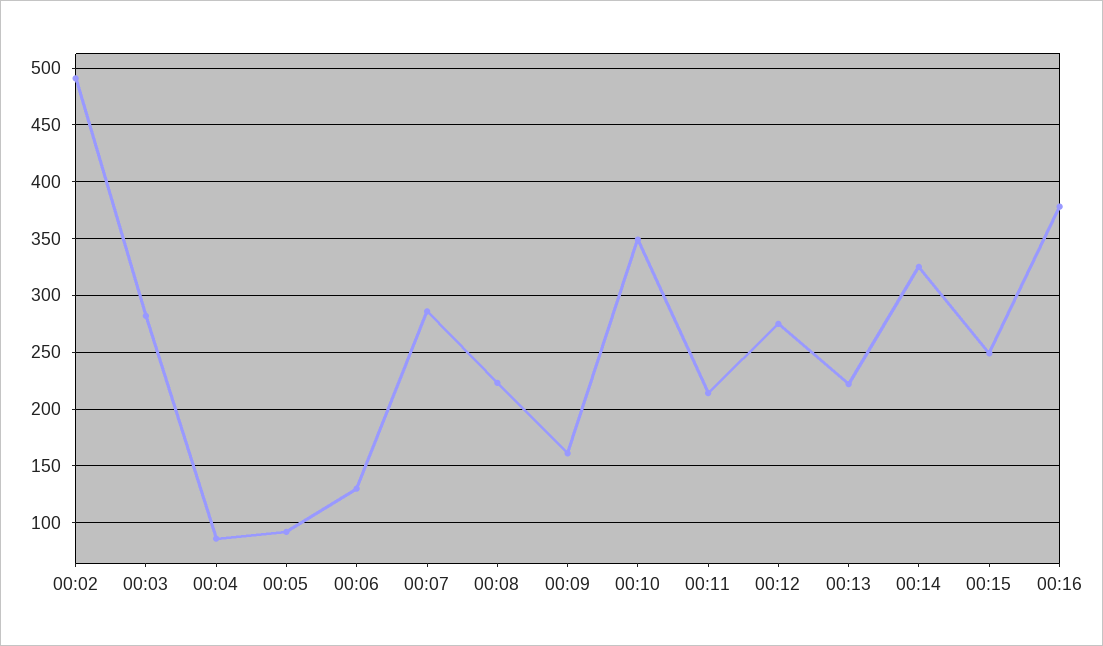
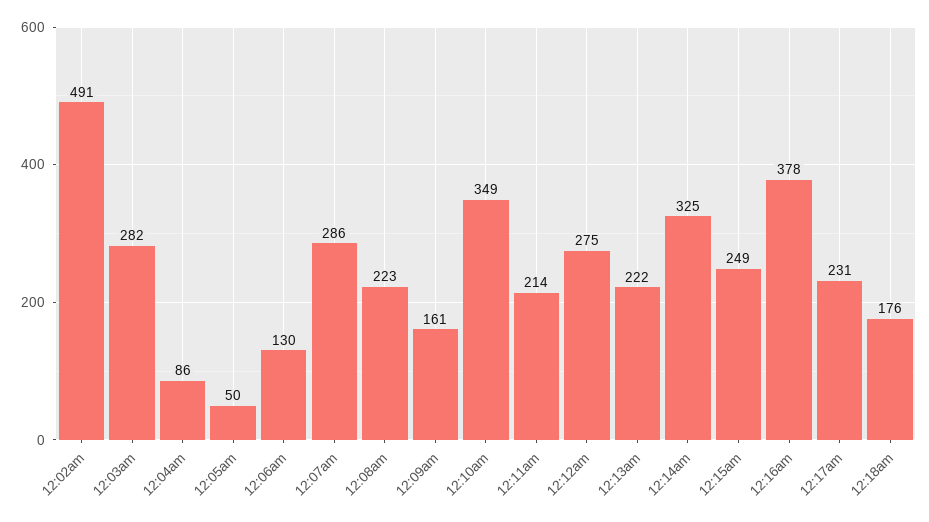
00:05: 90 -> 50
12:17am: none -> 231
12:18am: none -> 176

